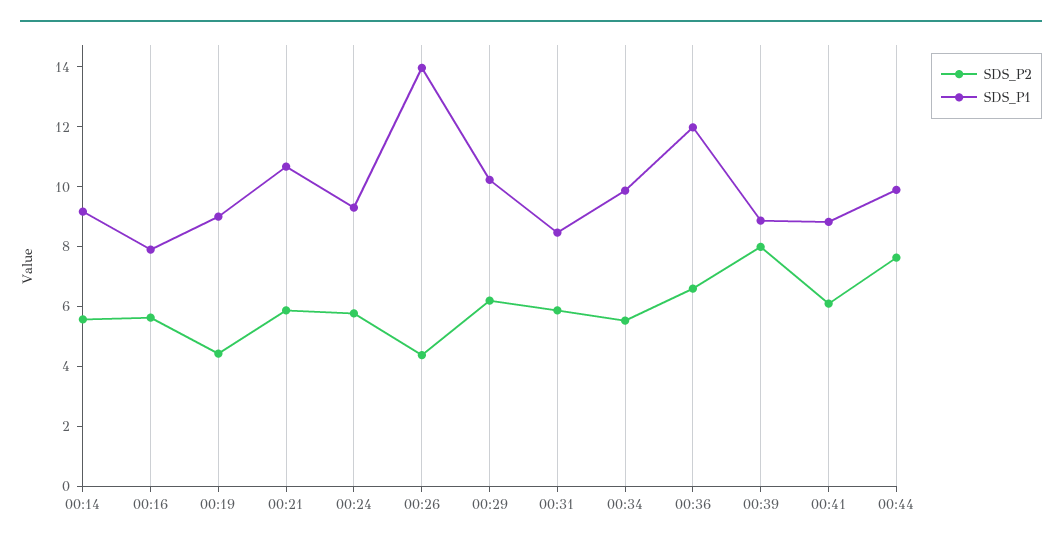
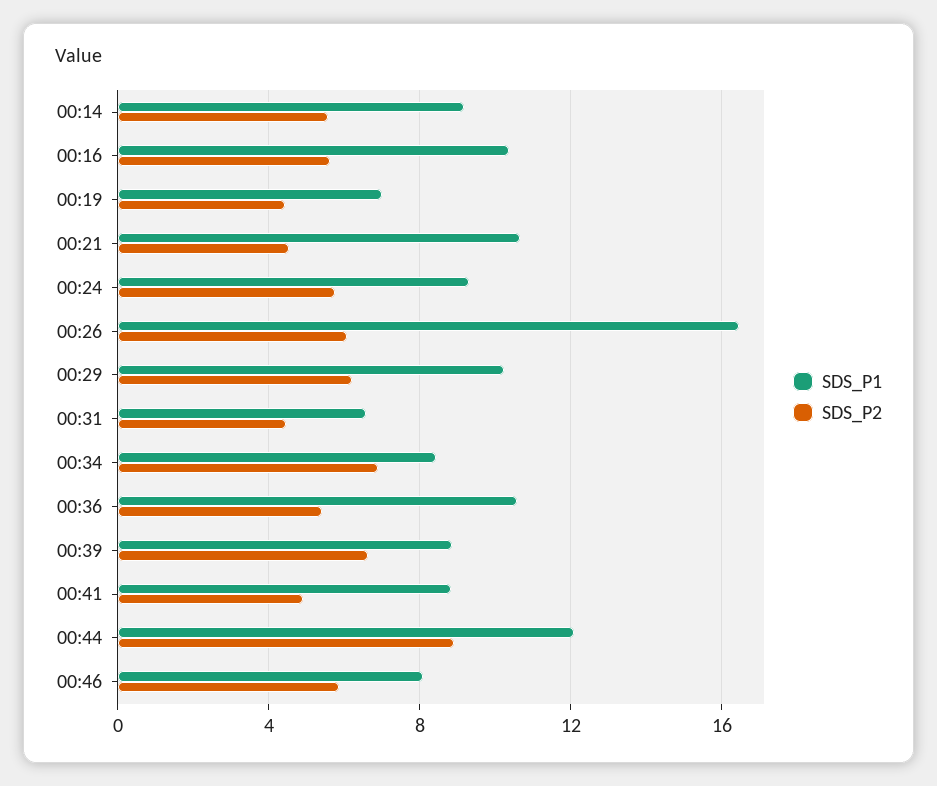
SDS_P1, 00:16: 8 -> 10.5
SDS_P1, 00:19: 9 -> 7
SDS_P2, 00:21: 6 -> 4.5
SDS_P2, 00:26: 4.5 -> 6
SDS_P1, 00:26: 14 -> 16.5
SDS_P2, 00:31: 6 -> 4.5
SDS_P1, 00:31: 8.5 -> 6.5
SDS_P2, 00:34: 5.5 -> 7
SDS_P1, 00:34: 10 -> 8.5
SDS_P2, 00:36: 6.5 -> 5.5
SDS_P1, 00:36: 12 -> 10.5
SDS_P2, 00:39: 8 -> 6.5
SDS_P2, 00:41: 6 -> 5
SDS_P2, 00:44: 7.5 -> 9
SDS_P1, 00:44: 10 -> 12
SDS_P1, 00:46: none -> 8
SDS_P2, 00:46: none -> 6

